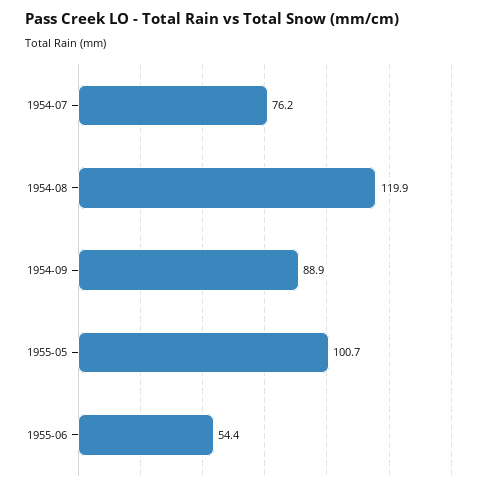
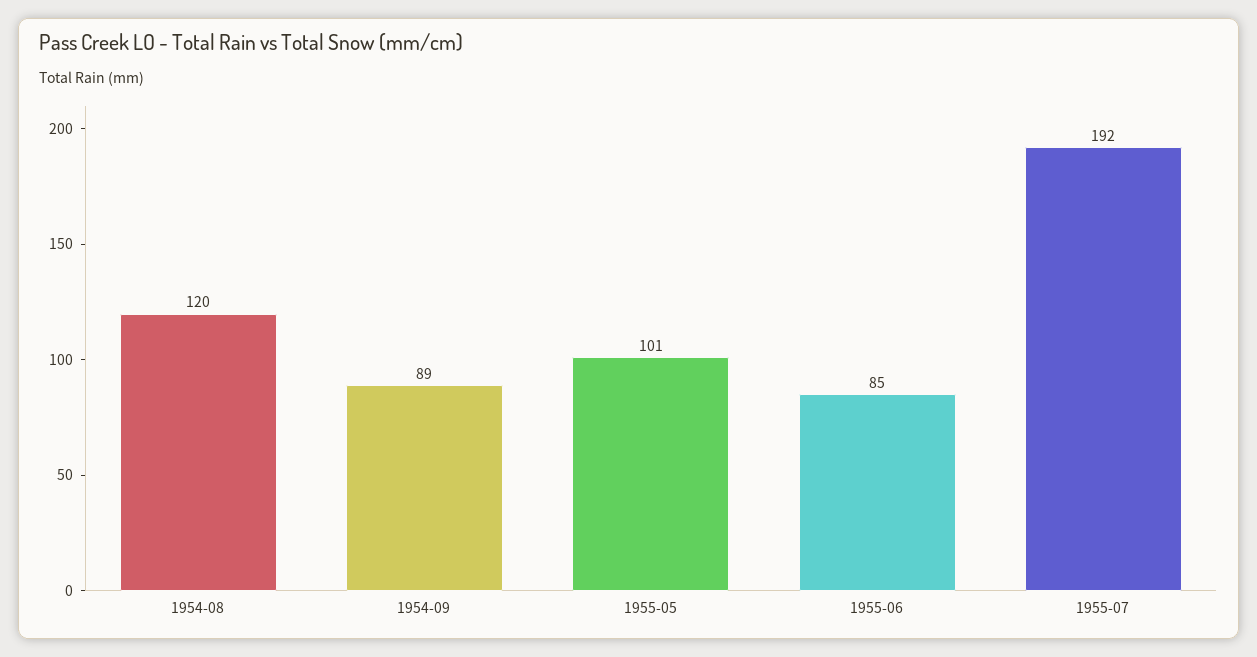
1954-07: 76.2 -> none
1955-06: 54.4 -> 85
1955-07: none -> 192

